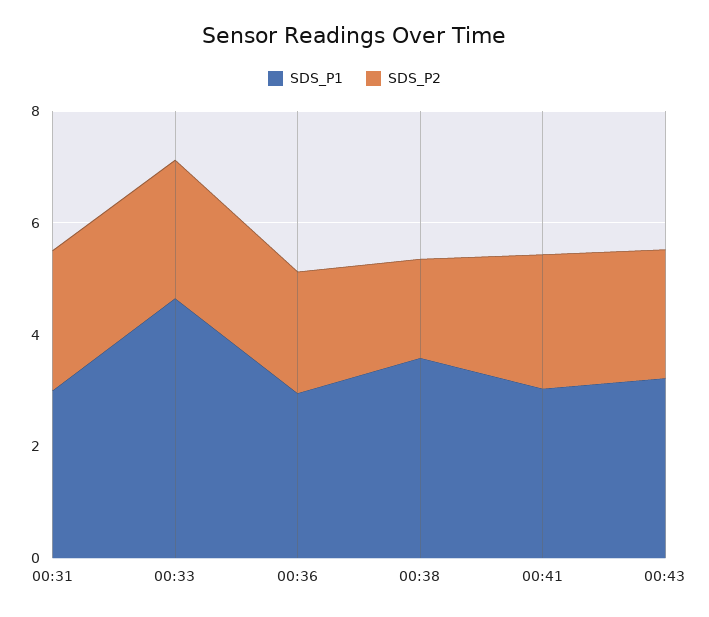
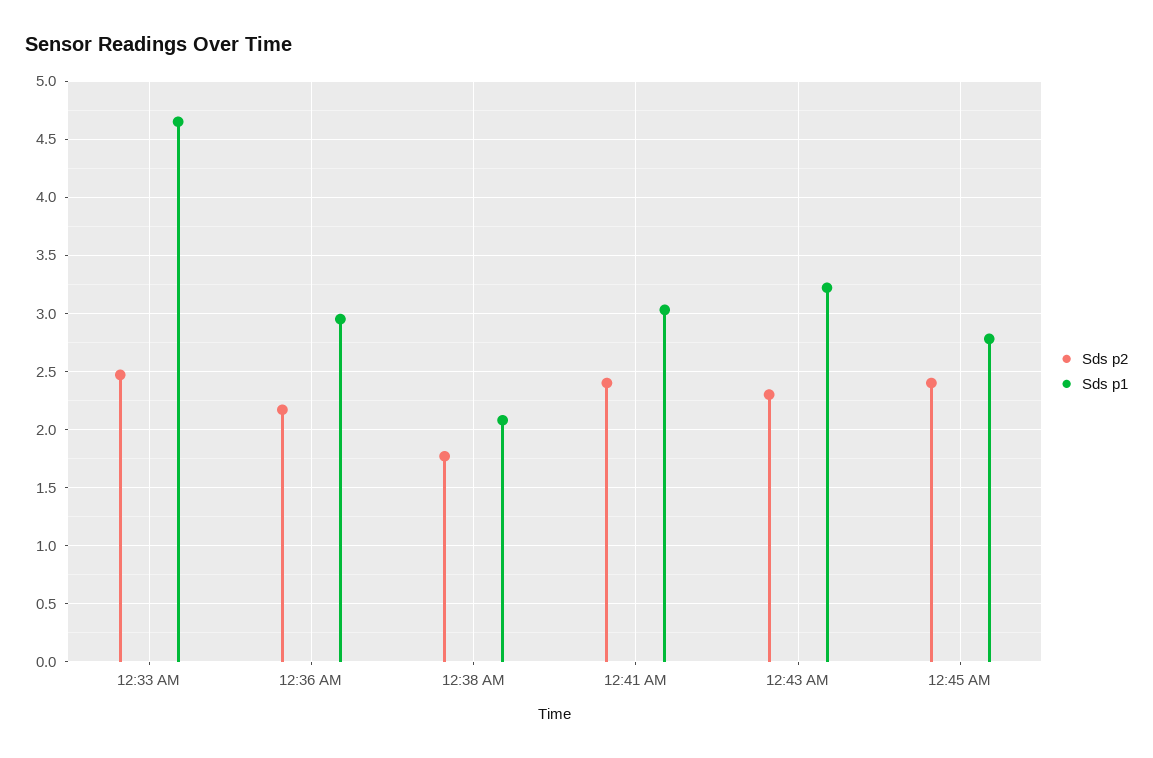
SDS_P1, 00:31: 3 -> none
SDS_P2, 00:31: 2.5 -> none
SDS_P1, 00:38: 3.5 -> 2.1
SDS_P2, 12:45 AM: none -> 2.4
SDS_P1, 12:45 AM: none -> 2.8

